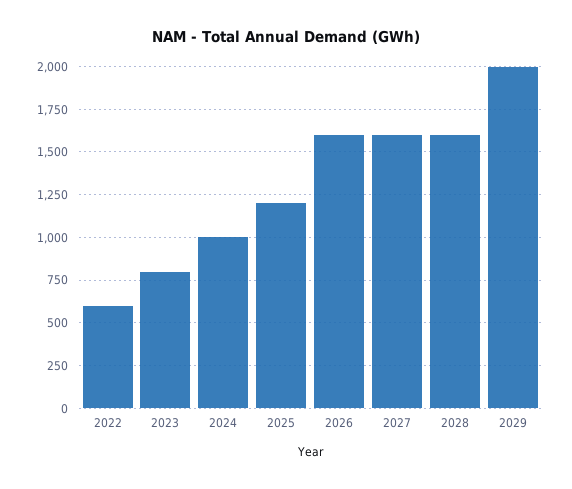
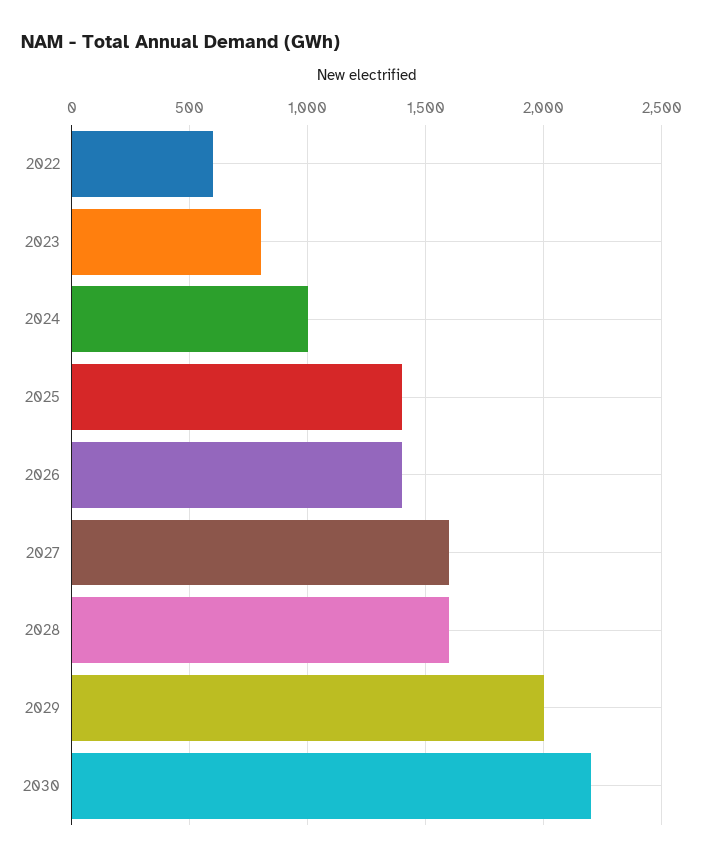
2025: 1200 -> 1400
2026: 1600 -> 1400
2030: none -> 2200

